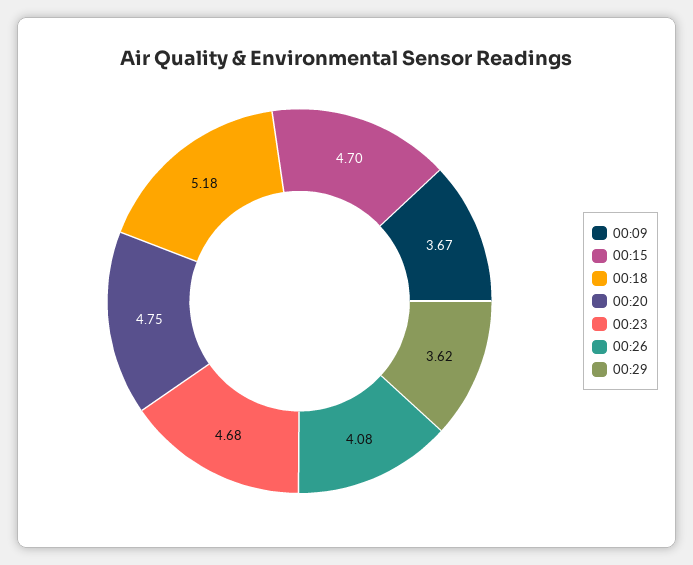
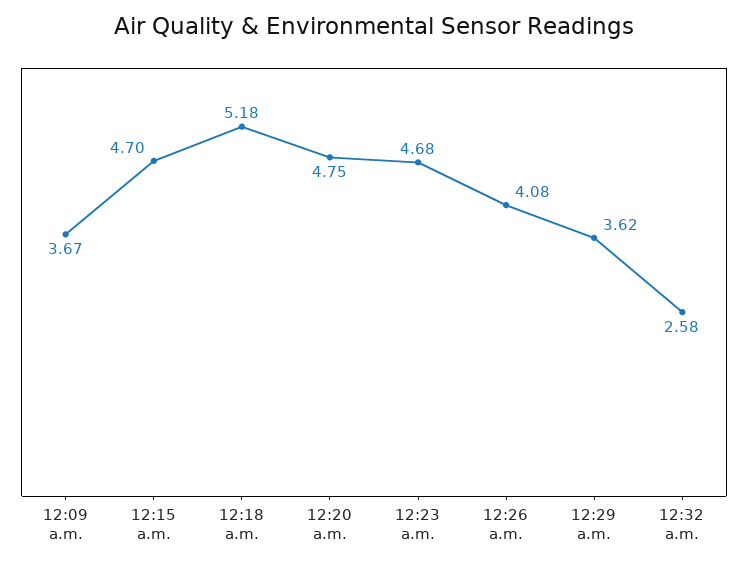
12:32 a.m.: none -> 2.58

